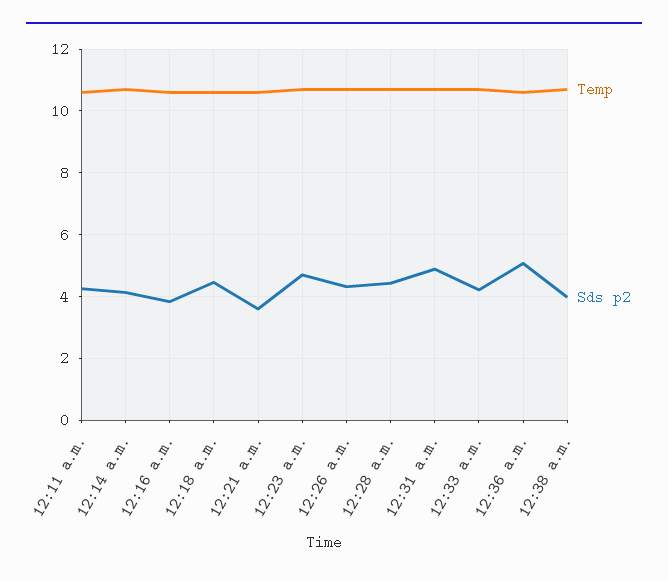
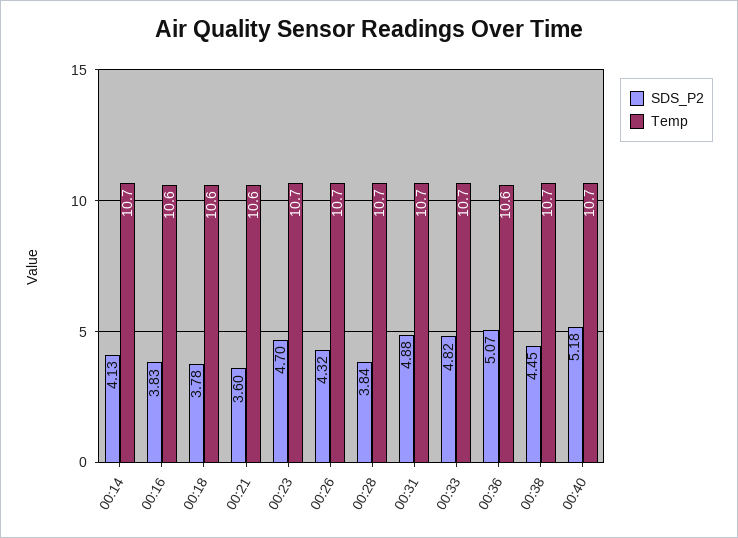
Temp, 12:11 a.m.: 10.6 -> none
Sds p2, 12:11 a.m.: 4.2 -> none
Sds p2, 12:18 a.m.: 4.4 -> 3.78
Sds p2, 12:28 a.m.: 4.4 -> 3.84
Sds p2, 12:33 a.m.: 4.2 -> 4.82
Sds p2, 12:38 a.m.: 4 -> 4.45
Sds p2, 00:40: none -> 5.18
Temp, 00:40: none -> 10.7

